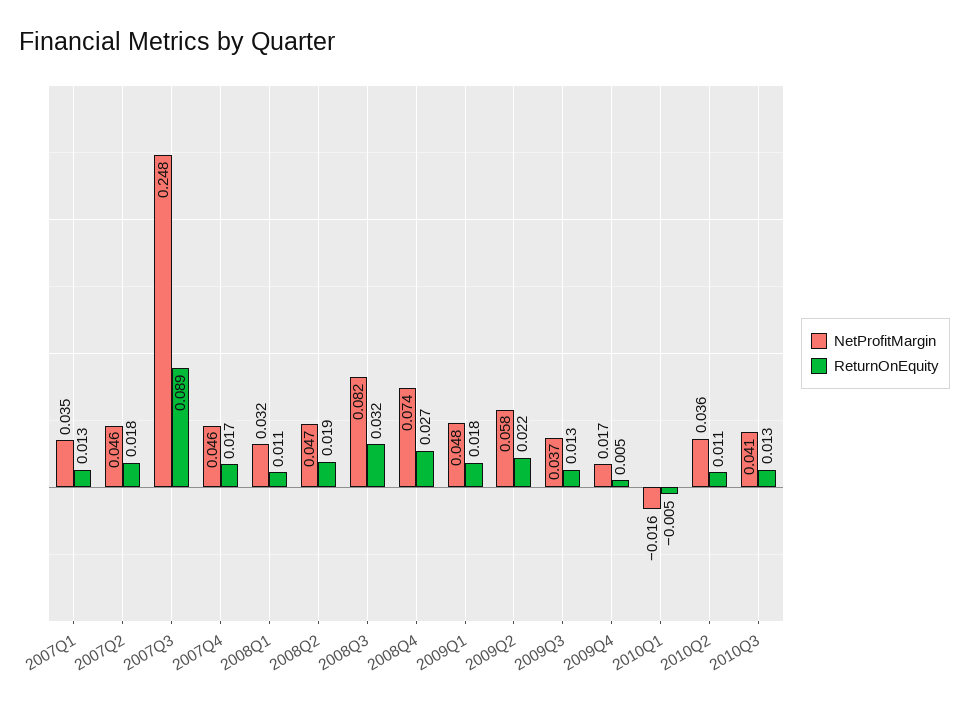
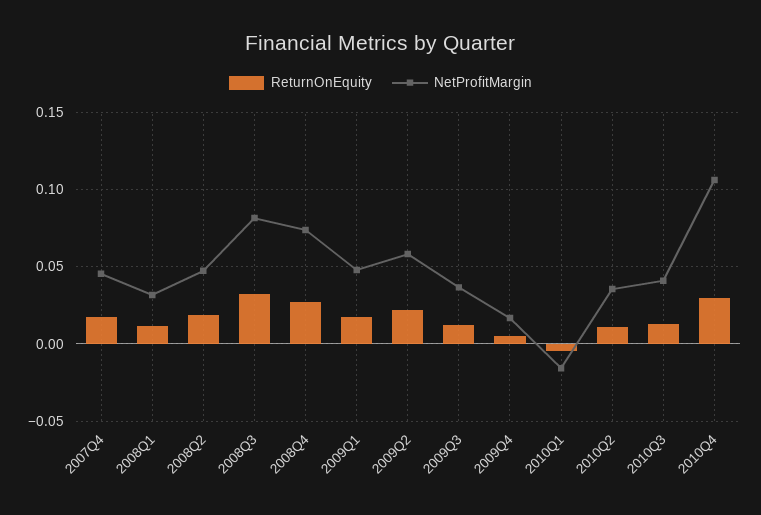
NetProfitMargin, 2007Q1: 0.035 -> none
ReturnOnEquity, 2007Q1: 0.013 -> none
NetProfitMargin, 2007Q2: 0.046 -> none
ReturnOnEquity, 2007Q2: 0.018 -> none
NetProfitMargin, 2007Q3: 0.248 -> none
ReturnOnEquity, 2007Q3: 0.089 -> none
ReturnOnEquity, 2010Q4: none -> 0.03
NetProfitMargin, 2010Q4: none -> 0.105

